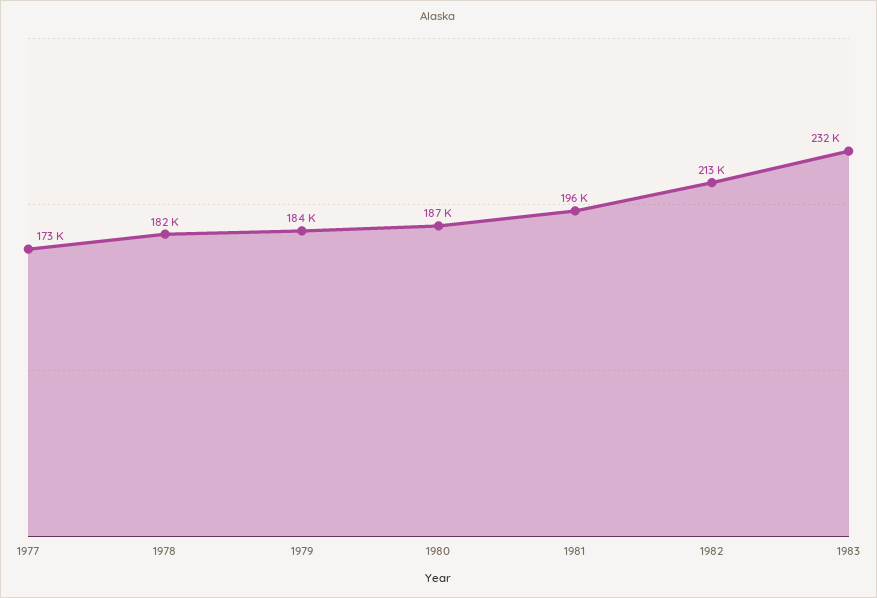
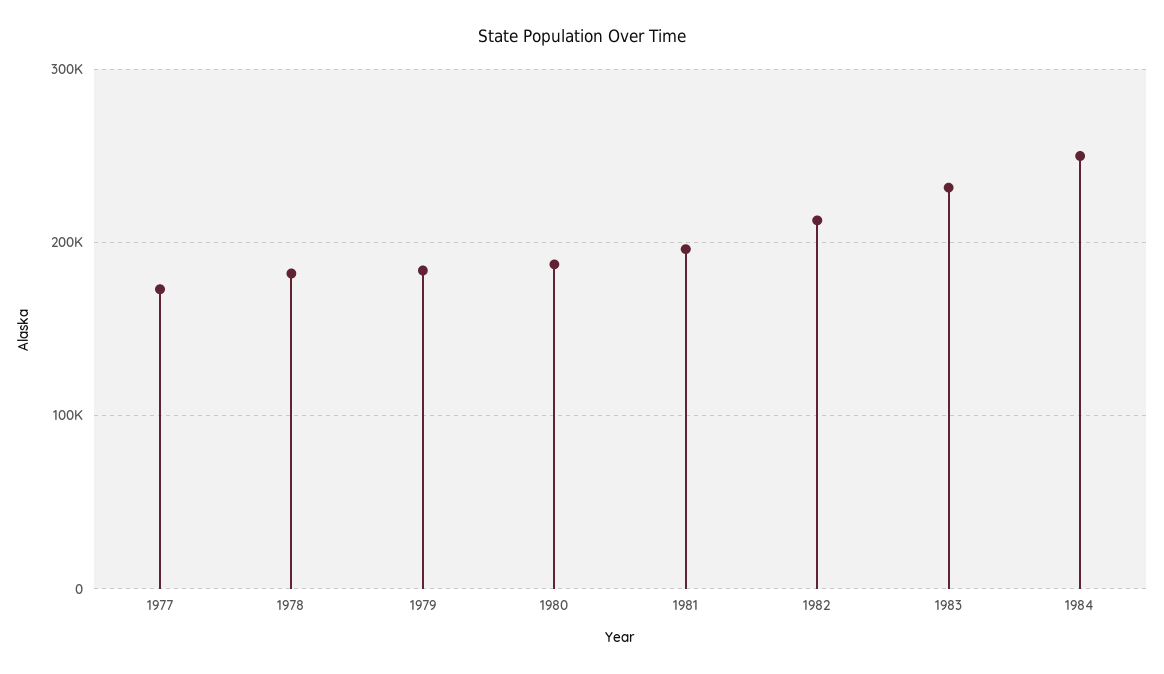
1984: none -> 250000

